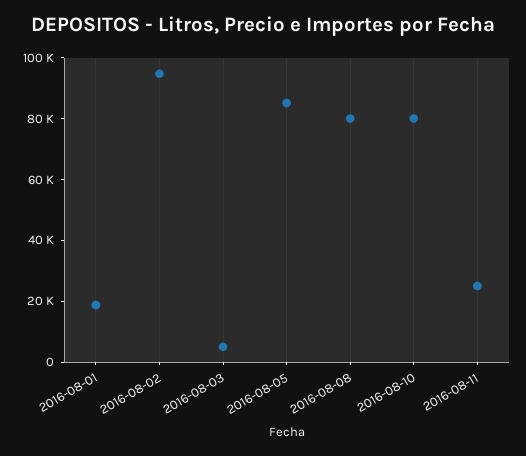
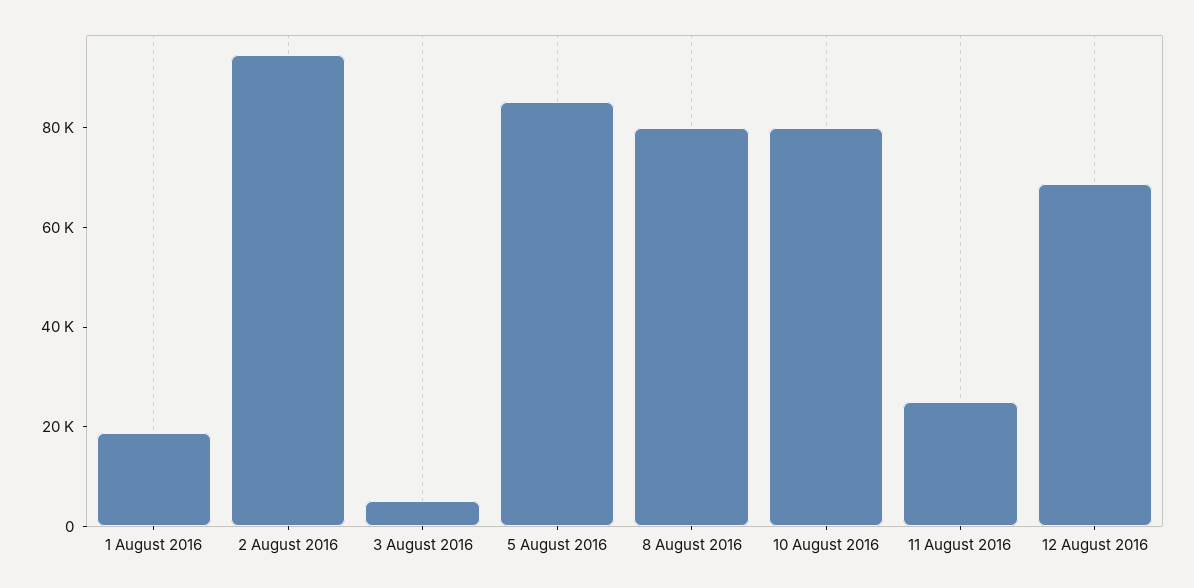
12 August 2016: none -> 70000

